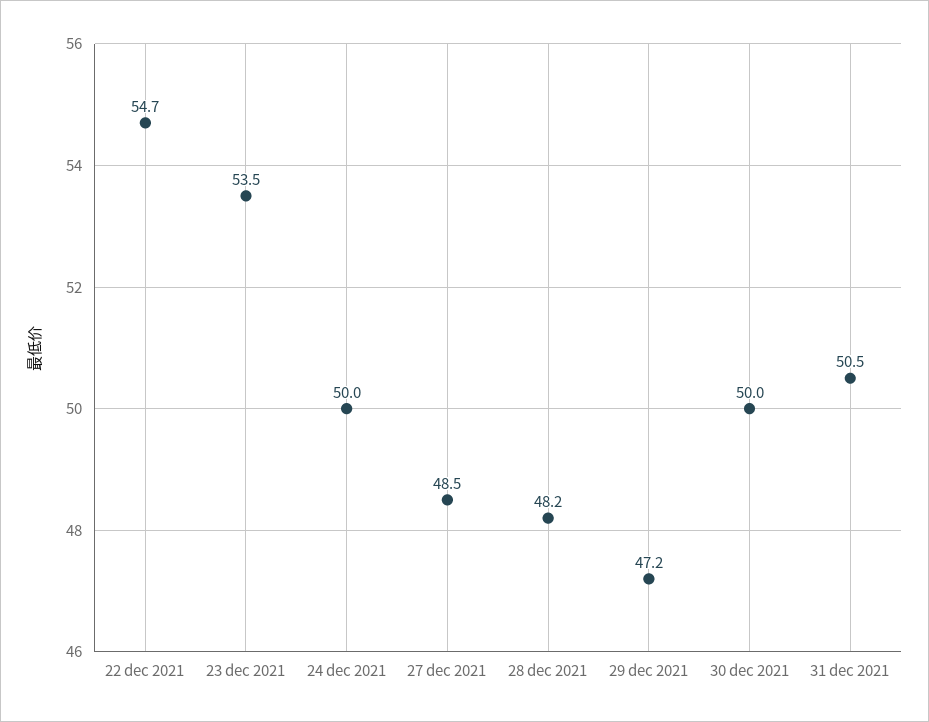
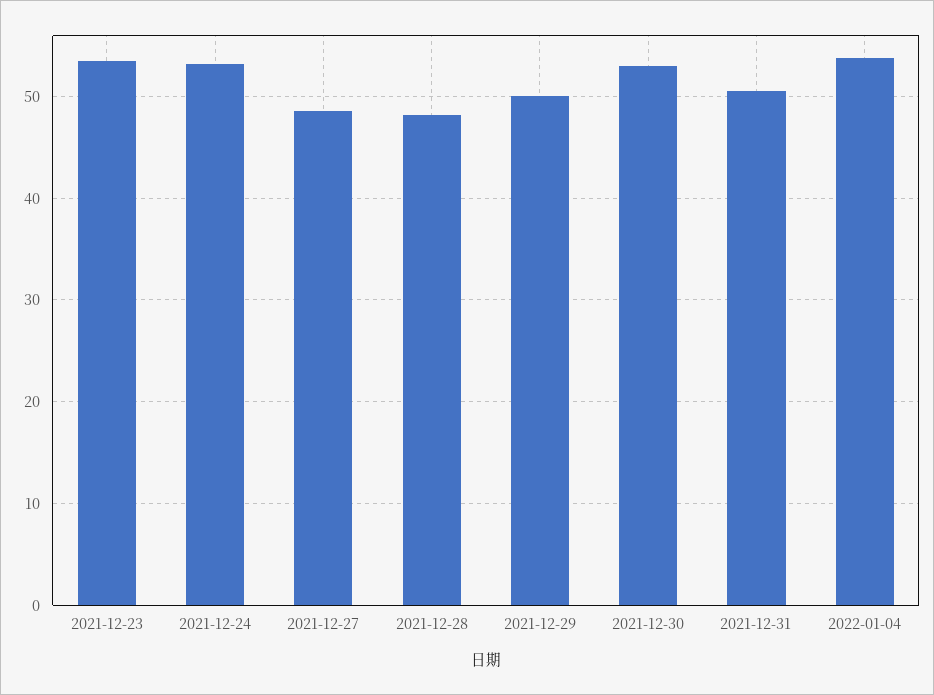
22 dec 2021: 54.7 -> none
24 dec 2021: 50 -> 53
29 dec 2021: 47.2 -> 50
30 dec 2021: 50 -> 53
2022-01-04: none -> 54

